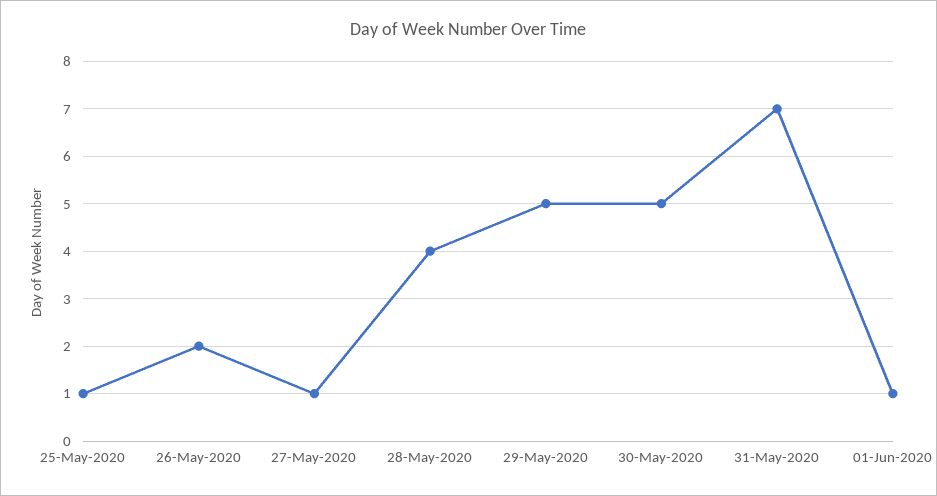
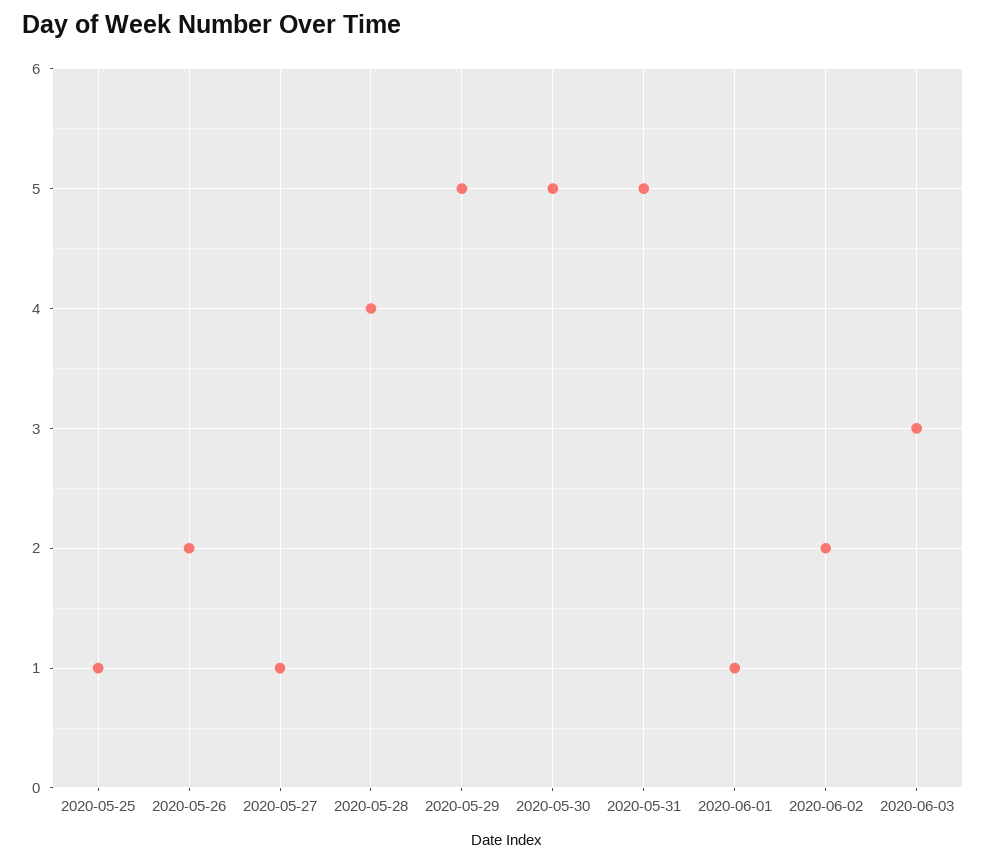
31-May-2020: 7 -> 5
2020-06-02: none -> 2
2020-06-03: none -> 3

